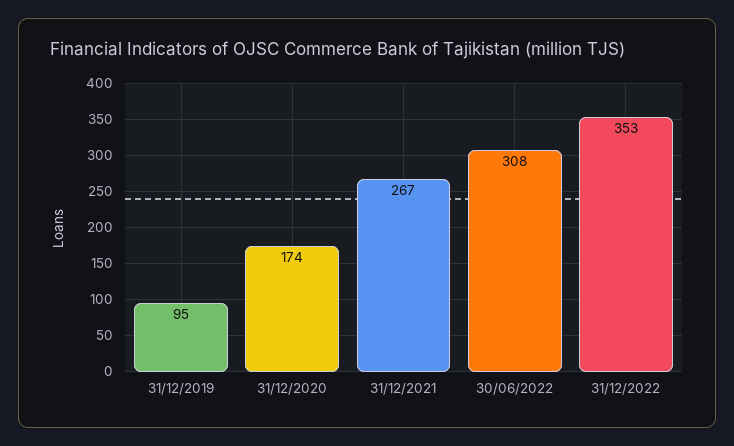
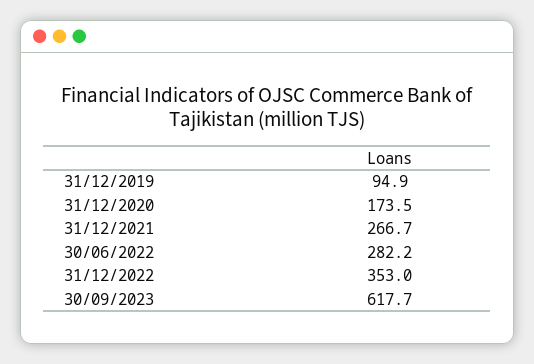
30/06/2022: 308 -> 282.2
30/09/2023: none -> 617.7

